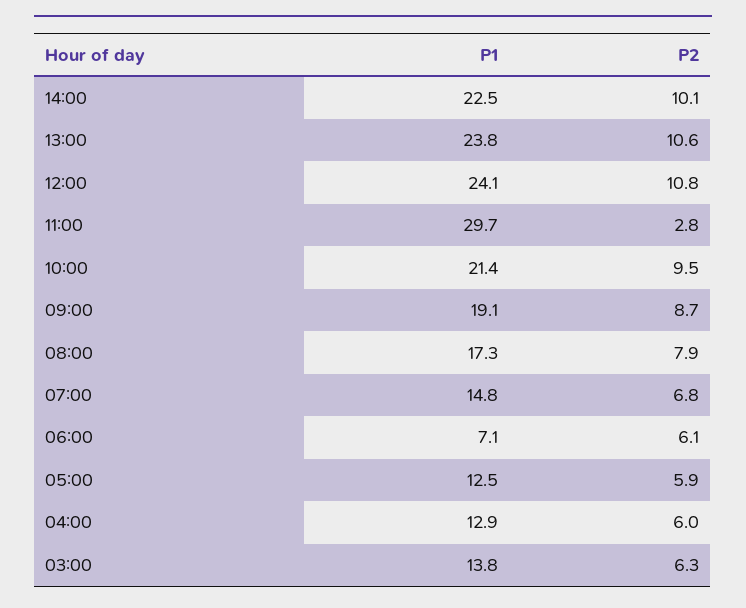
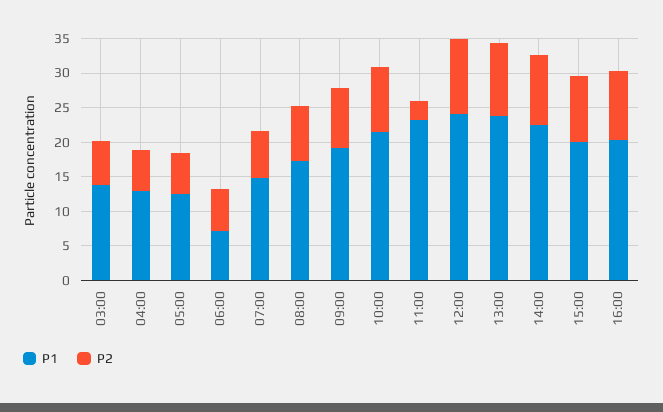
P1, 11:00: 29.7 -> 22.5
P1, 15:00: none -> 20
P2, 15:00: none -> 10
P1, 16:00: none -> 20
P2, 16:00: none -> 10

